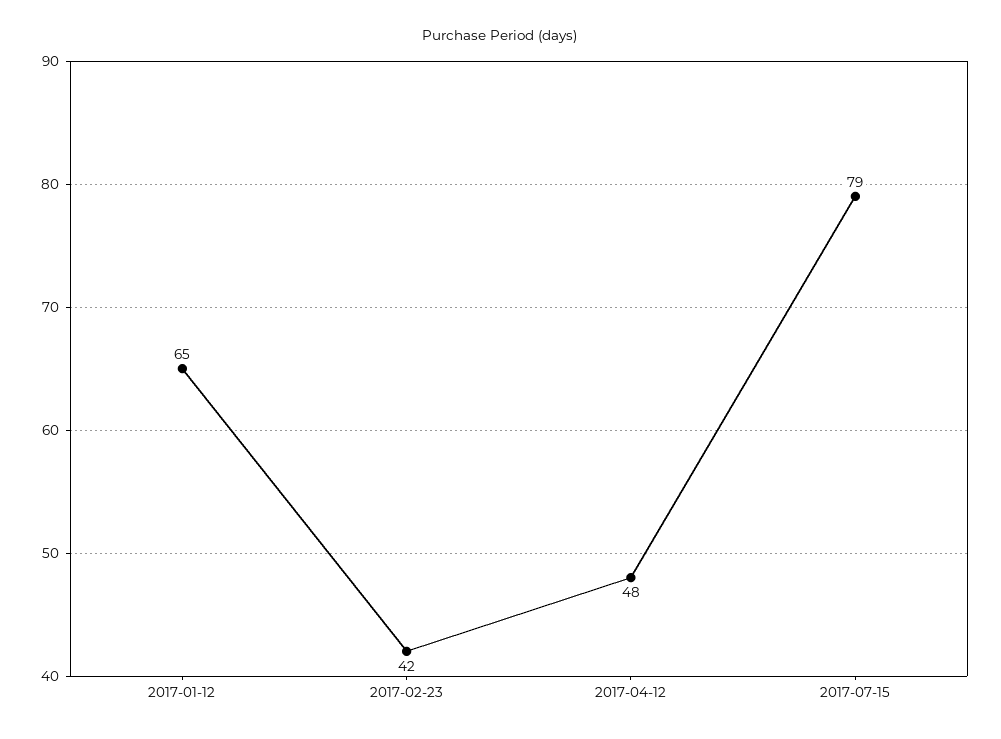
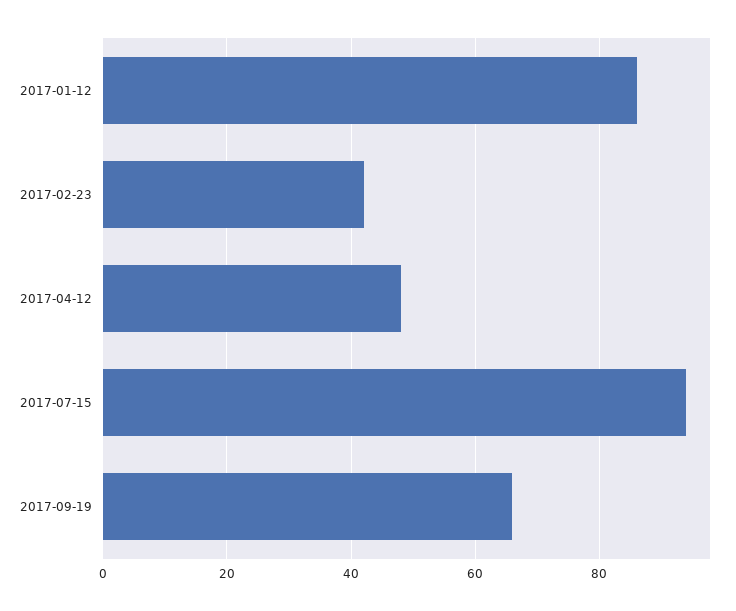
2017-01-12: 65 -> 85
2017-07-15: 79 -> 95
2017-09-19: none -> 65

